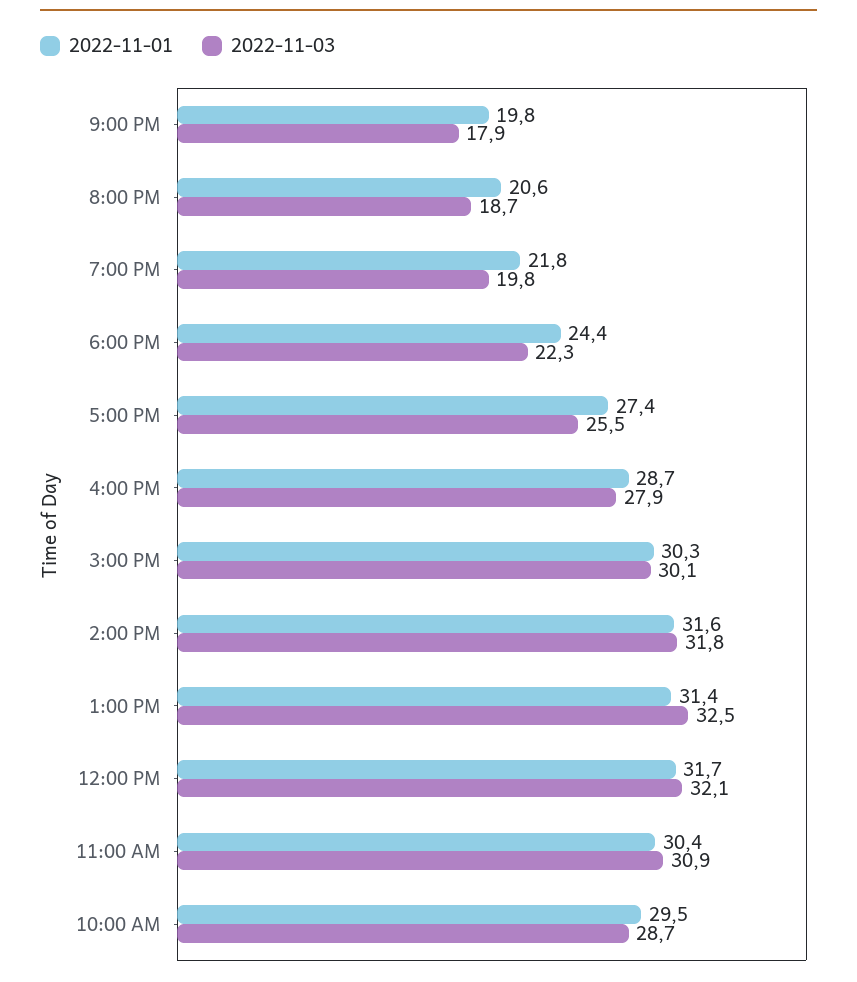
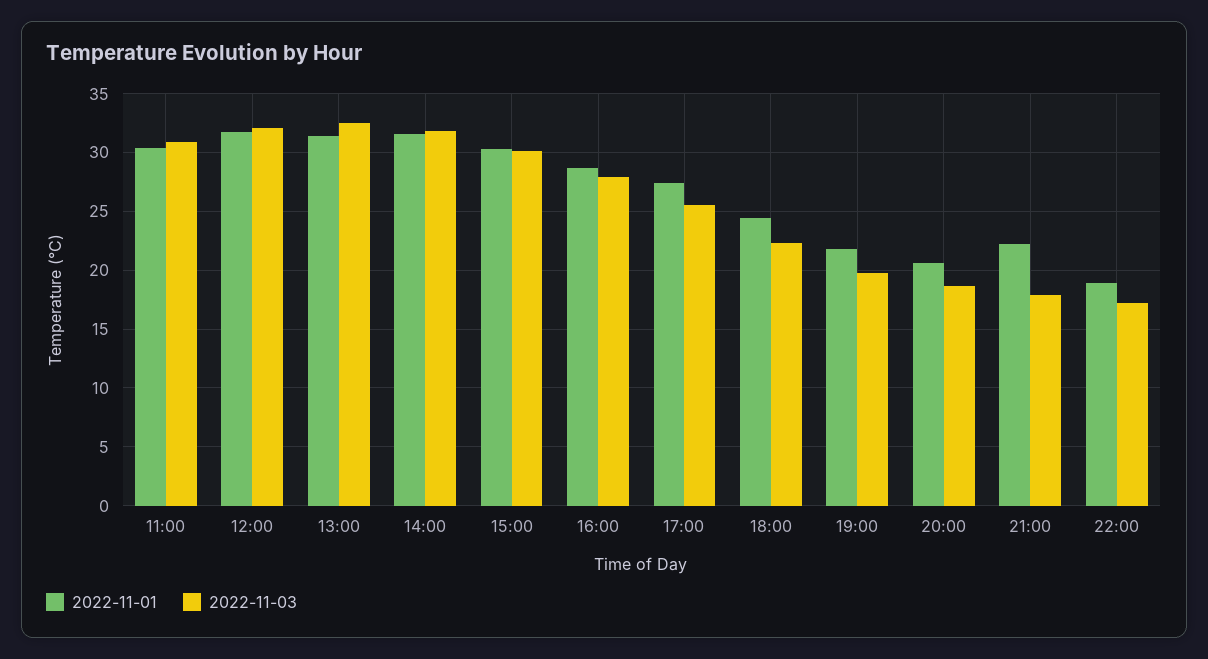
2022-11-01, 9:00 PM: 19.8 -> 22
2022-11-01, 10:00 AM: 29.5 -> none
2022-11-03, 10:00 AM: 28.7 -> none
2022-11-01, 22:00: none -> 19
2022-11-03, 22:00: none -> 17

